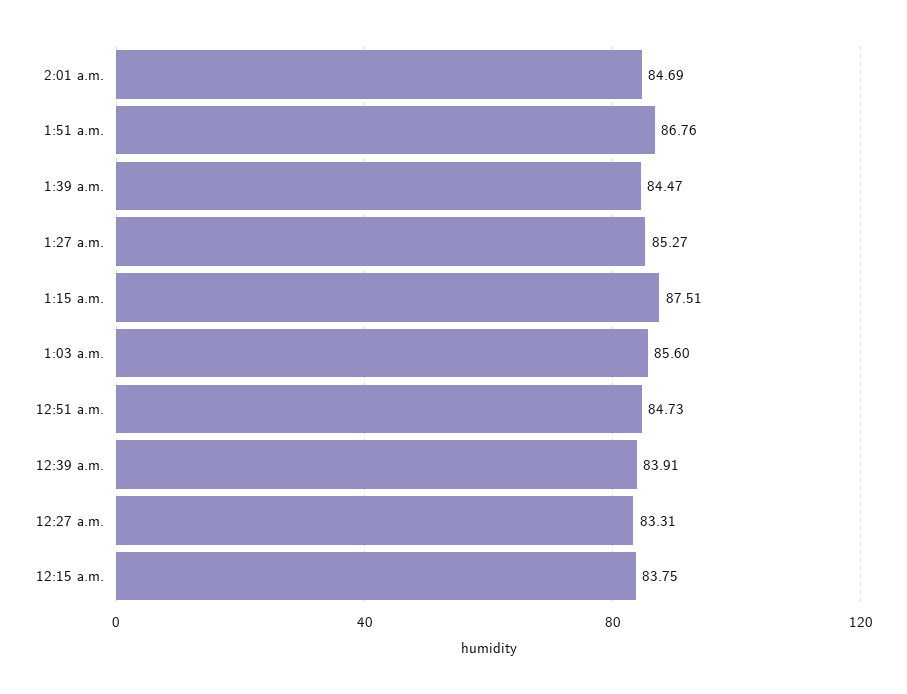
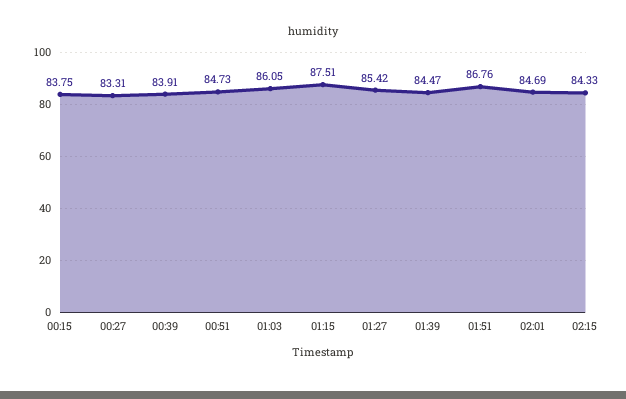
1:27 a.m.: 85.27 -> 85.42
1:03 a.m.: 85.6 -> 86.05
02:15: none -> 84.33

